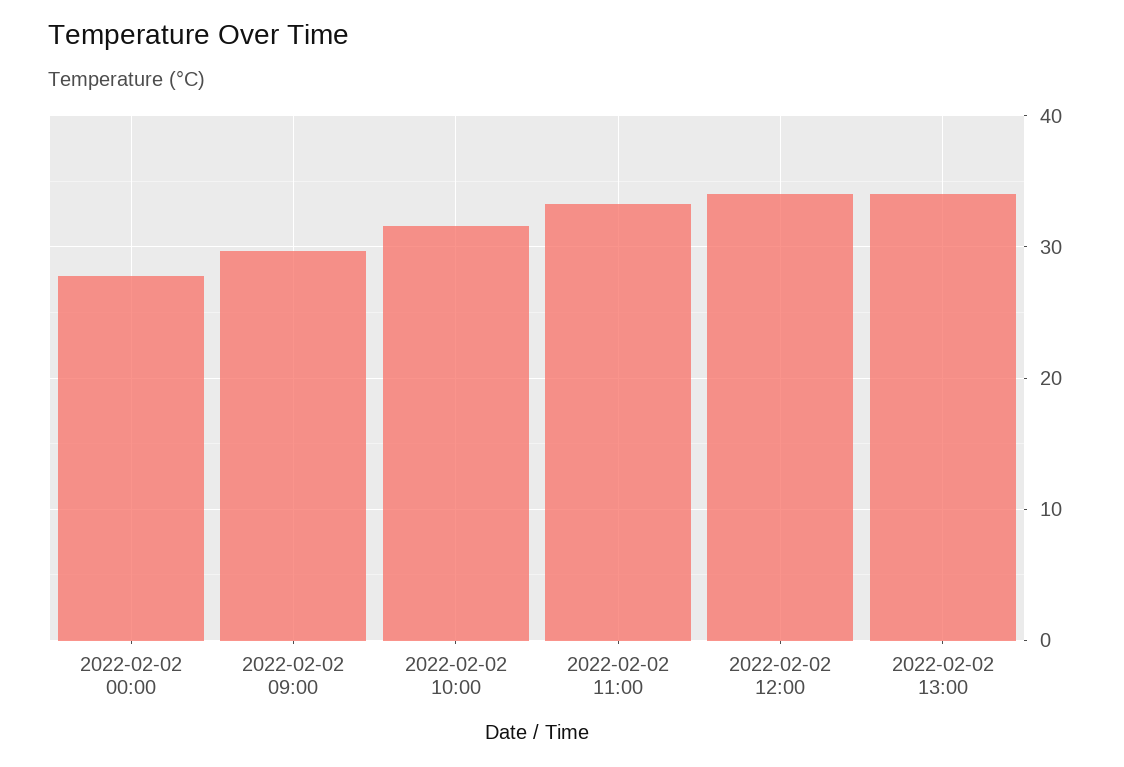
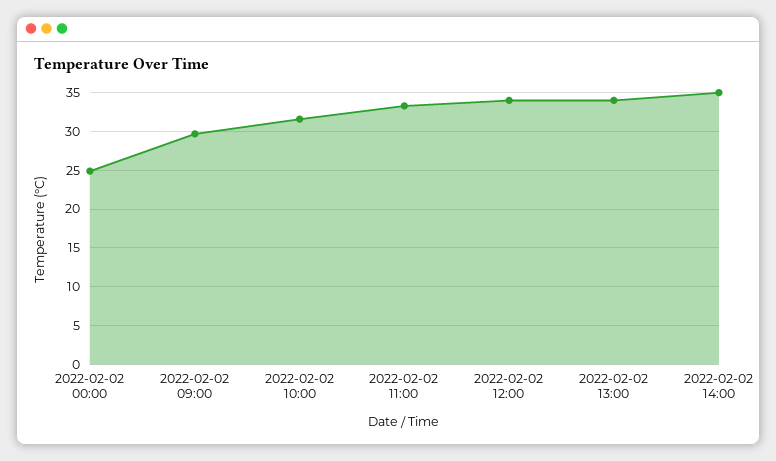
2022-02-02 00:00: 28 -> 25
2022-02-02 14:00: none -> 35

